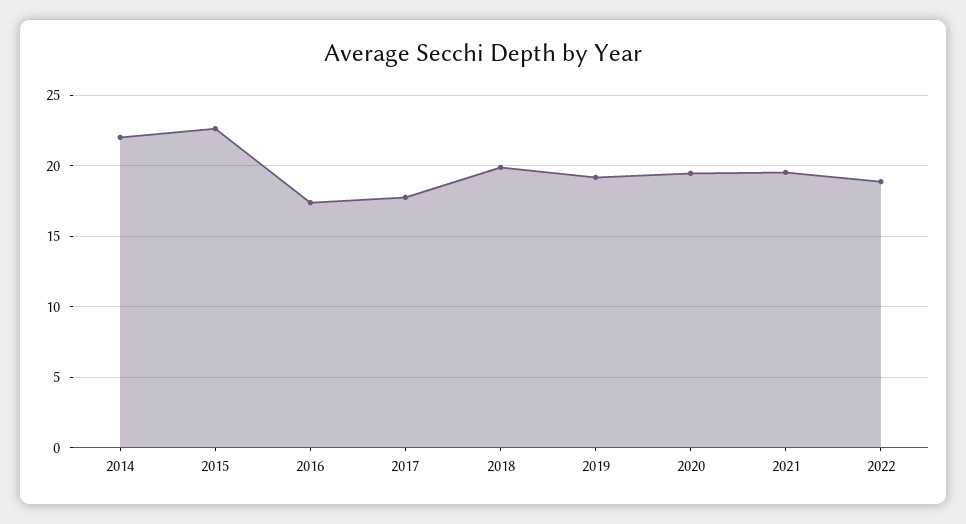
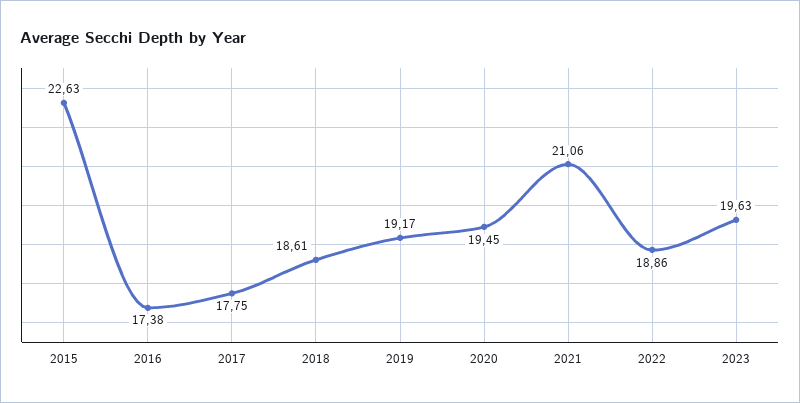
2014: 22 -> none
2018: 20 -> 18.61
2021: 19.5 -> 21.06
2023: none -> 19.63

